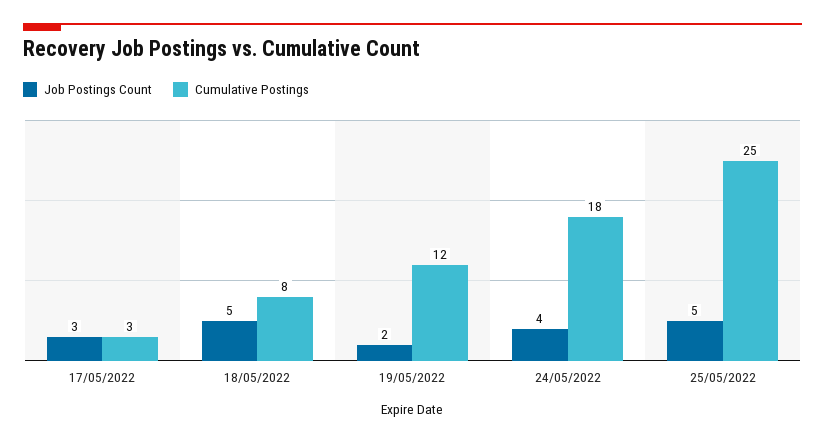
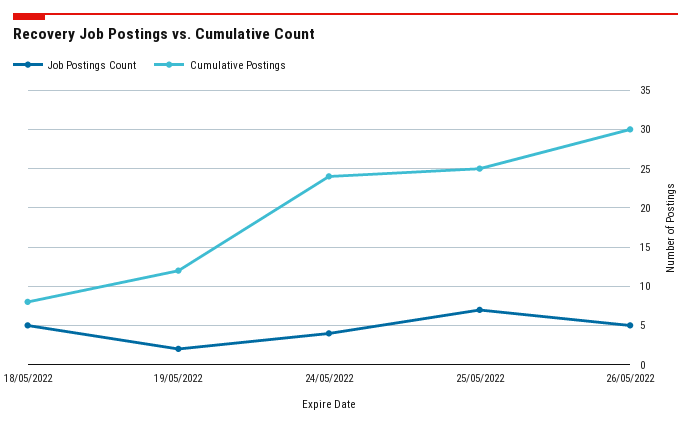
Job Postings Count, 17/05/2022: 3 -> none
Cumulative Postings, 17/05/2022: 3 -> none
Cumulative Postings, 24/05/2022: 18 -> 24
Job Postings Count, 25/05/2022: 5 -> 7
Job Postings Count, 26/05/2022: none -> 5
Cumulative Postings, 26/05/2022: none -> 30

